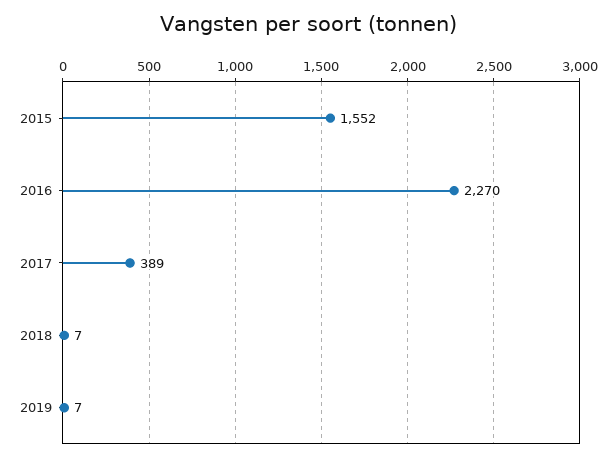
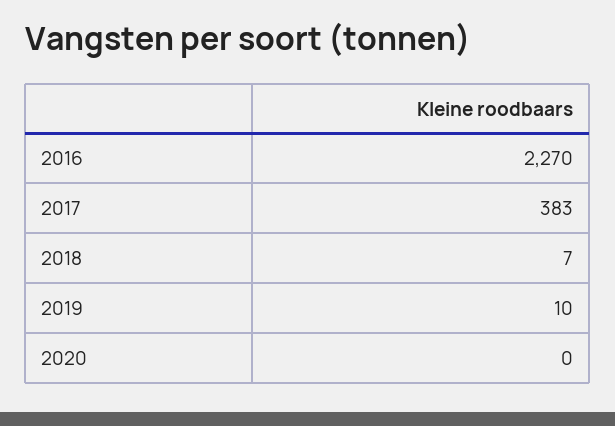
2015: 1552 -> none
2017: 389 -> 383
2019: 7 -> 10
2020: none -> 0

